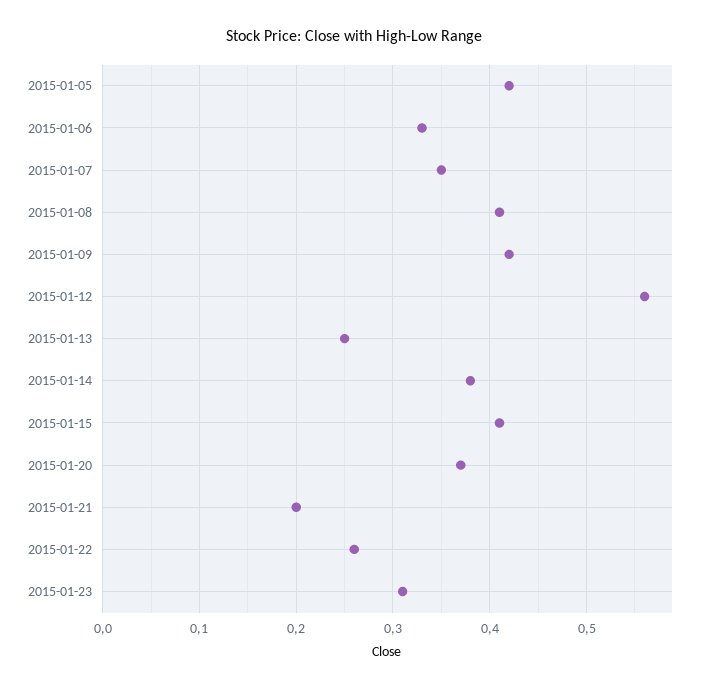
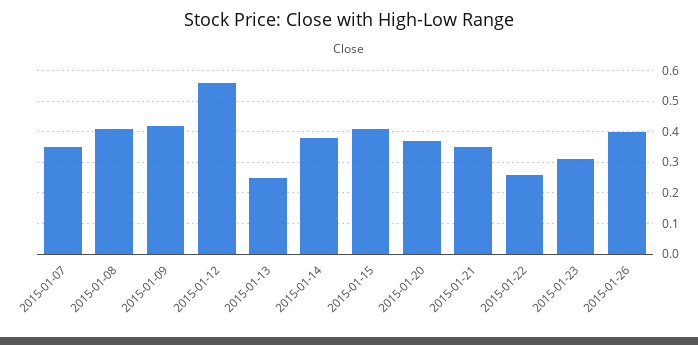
2015-01-05: 0.42 -> none
2015-01-06: 0.33 -> none
2015-01-21: 0.2 -> 0.35
2015-01-26: none -> 0.4

